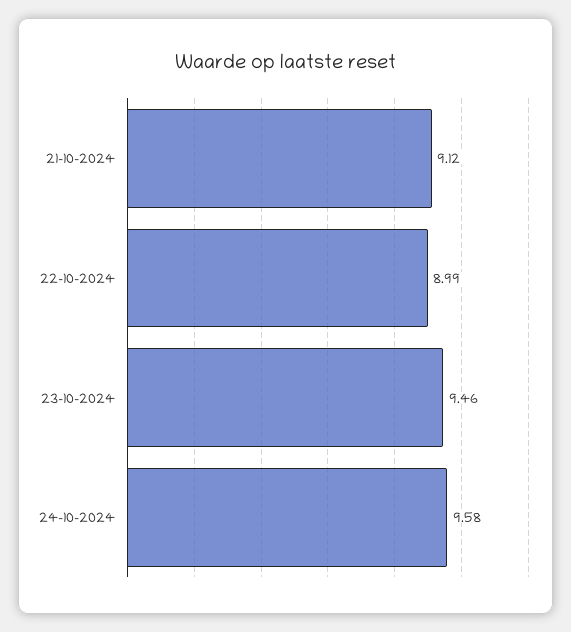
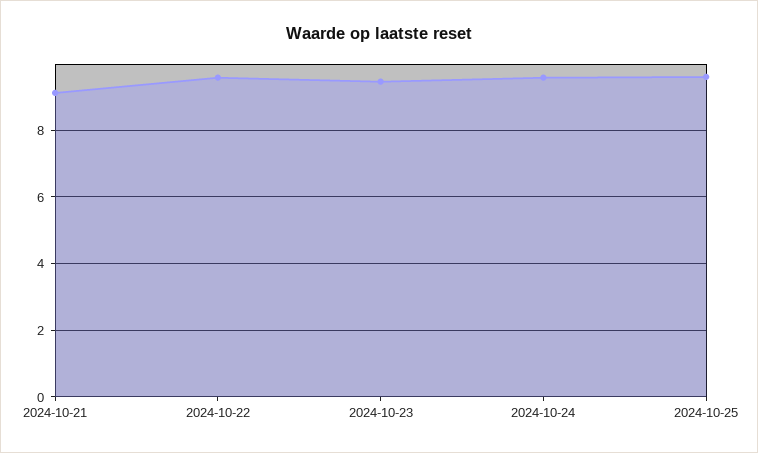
22-10-2024: 8.99 -> 9.6
2024-10-25: none -> 9.6

